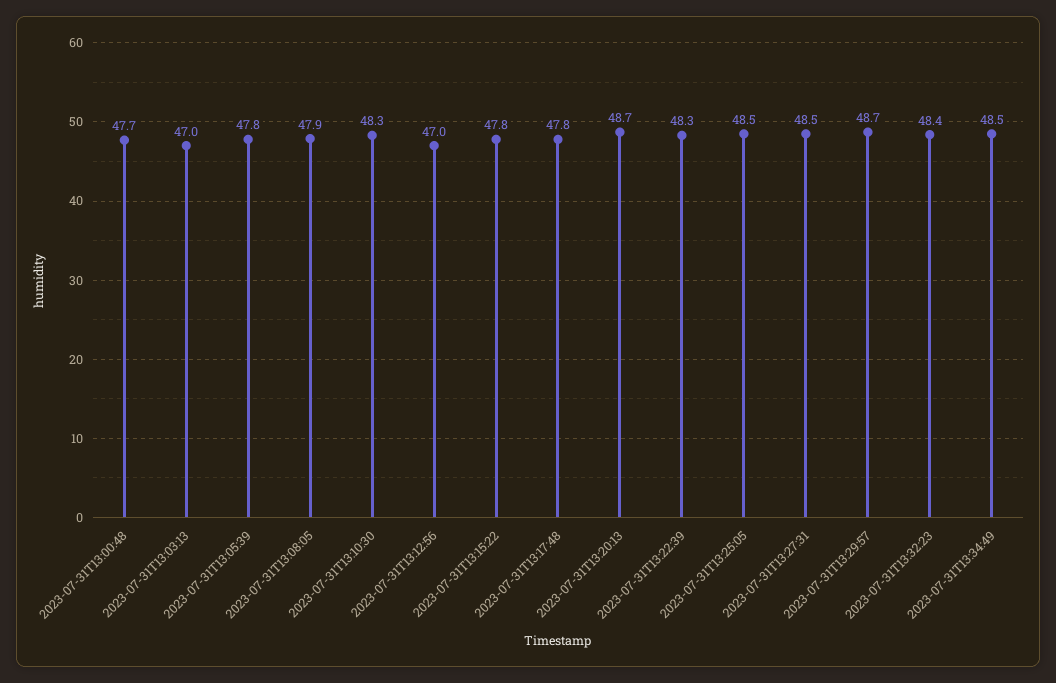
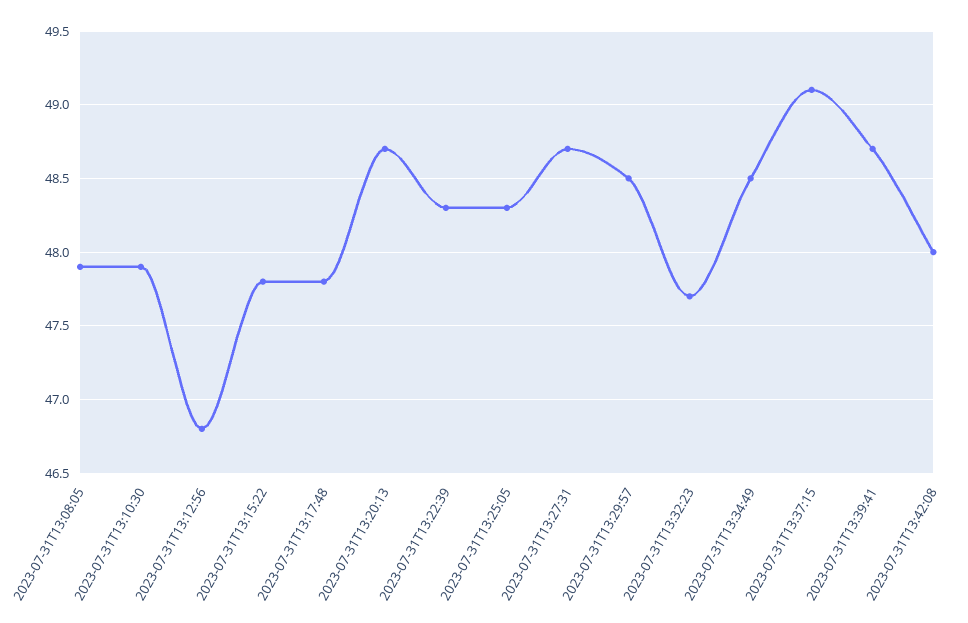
2023-07-31T13:00:48: 47.7 -> none
2023-07-31T13:03:13: 47 -> none
2023-07-31T13:05:39: 47.8 -> none
2023-07-31T13:10:30: 48.3 -> 47.9
2023-07-31T13:12:56: 47 -> 46.8
2023-07-31T13:25:05: 48.5 -> 48.3
2023-07-31T13:27:31: 48.5 -> 48.7
2023-07-31T13:29:57: 48.7 -> 48.5
2023-07-31T13:32:23: 48.4 -> 47.7
2023-07-31T13:37:15: none -> 49.1
2023-07-31T13:39:41: none -> 48.7
2023-07-31T13:42:08: none -> 48

